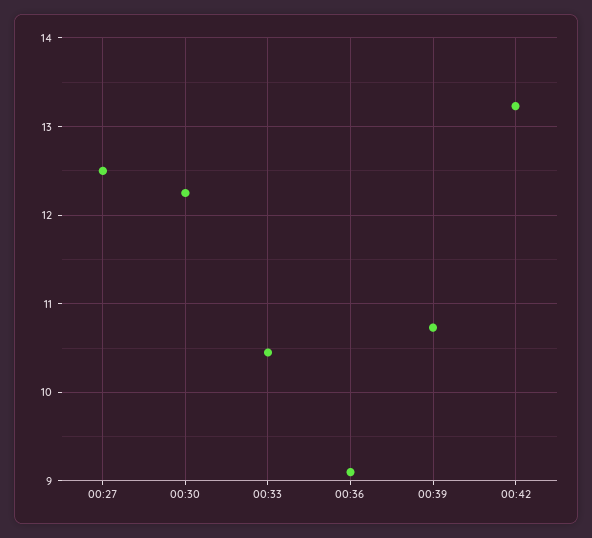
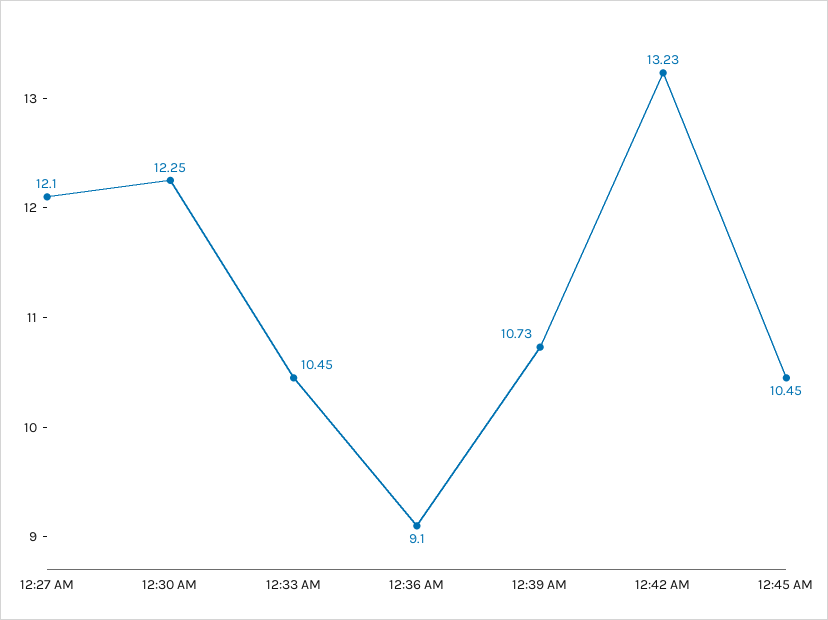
00:27: 12.5 -> 12.1
12:45 AM: none -> 10.45

